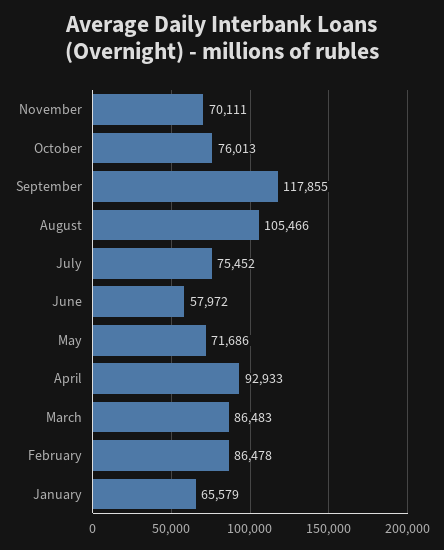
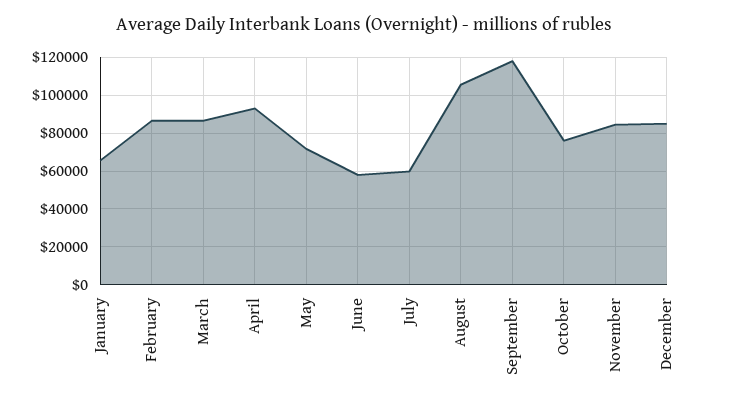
November: 70111 -> 85000
July: 75452 -> 60000
December: none -> 85000

